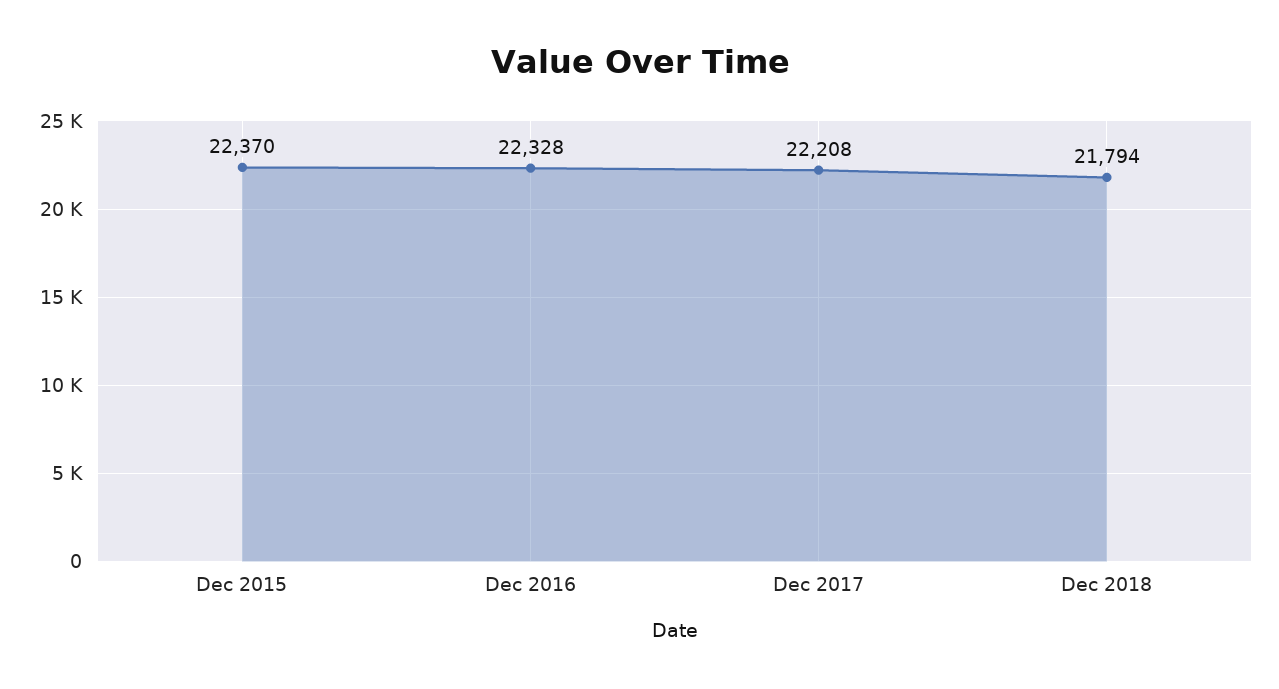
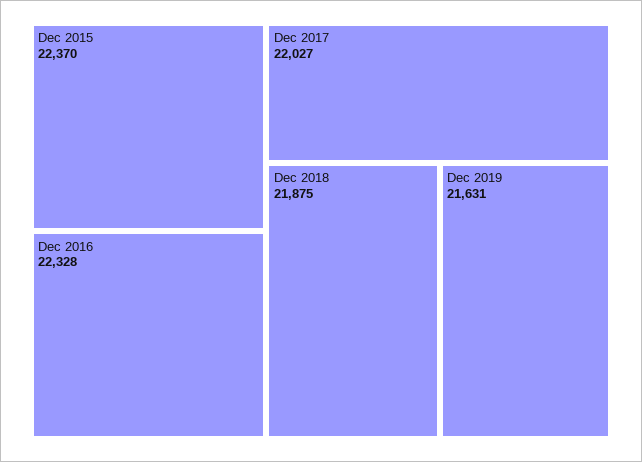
Dec 2017: 22208 -> 22027
Dec 2018: 21794 -> 21875
Dec 2019: none -> 21631

